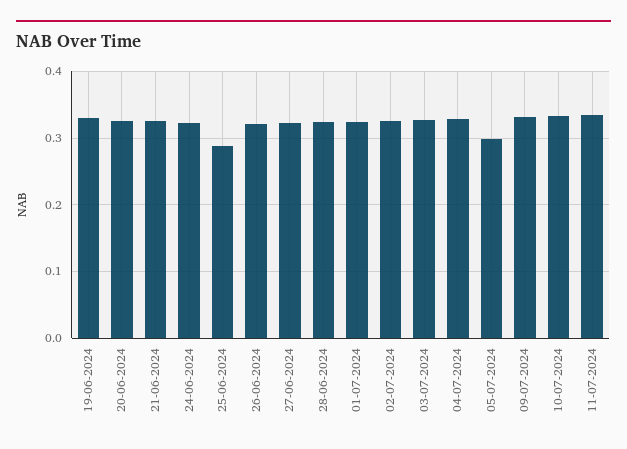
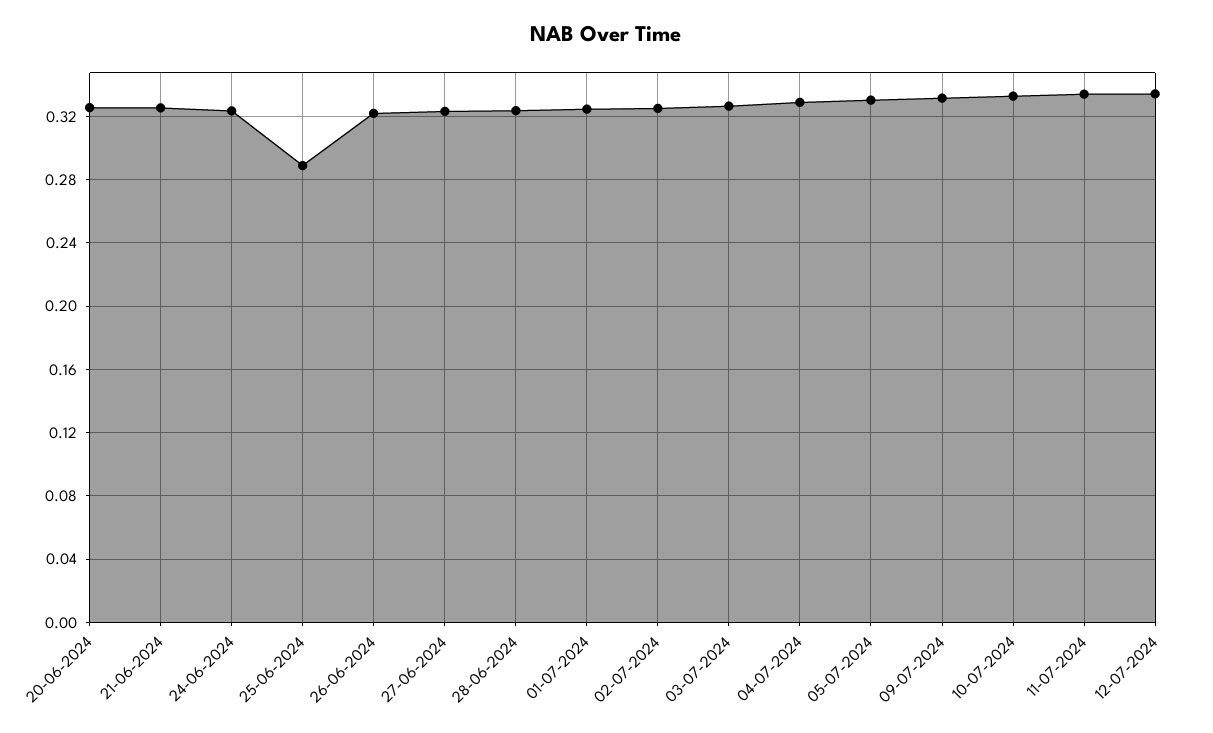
19-06-2024: 0.33 -> none
05-07-2024: 0.3 -> 0.33
12-07-2024: none -> 0.335

